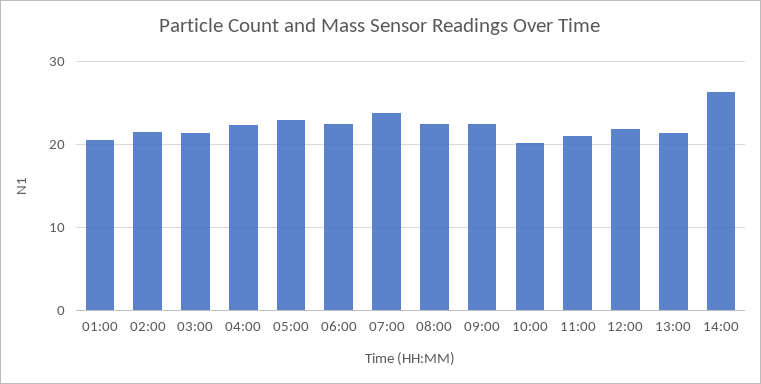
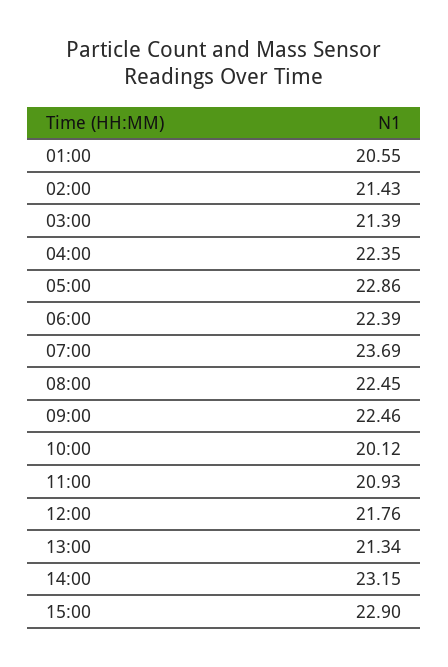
14:00: 26 -> 23.15
15:00: none -> 22.9

